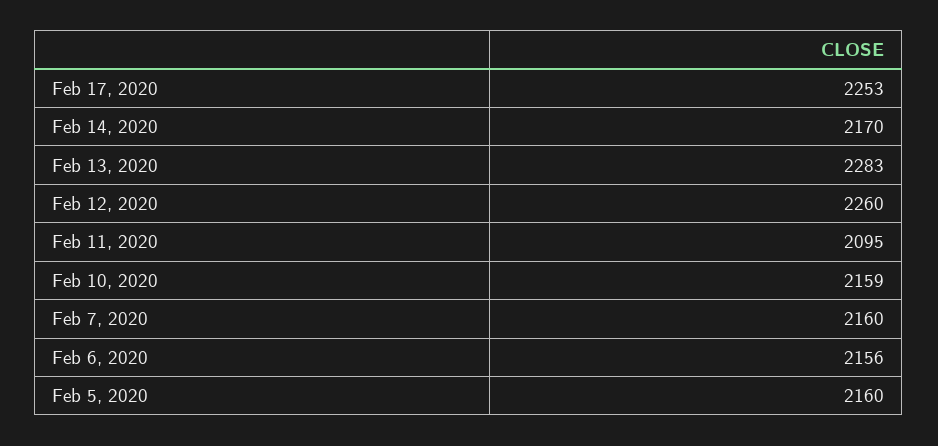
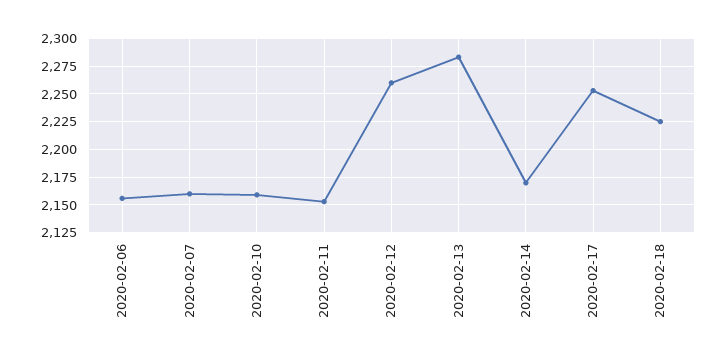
Feb 11, 2020: 2095 -> 2150
Feb 5, 2020: 2160 -> none
2020-02-18: none -> 2225

